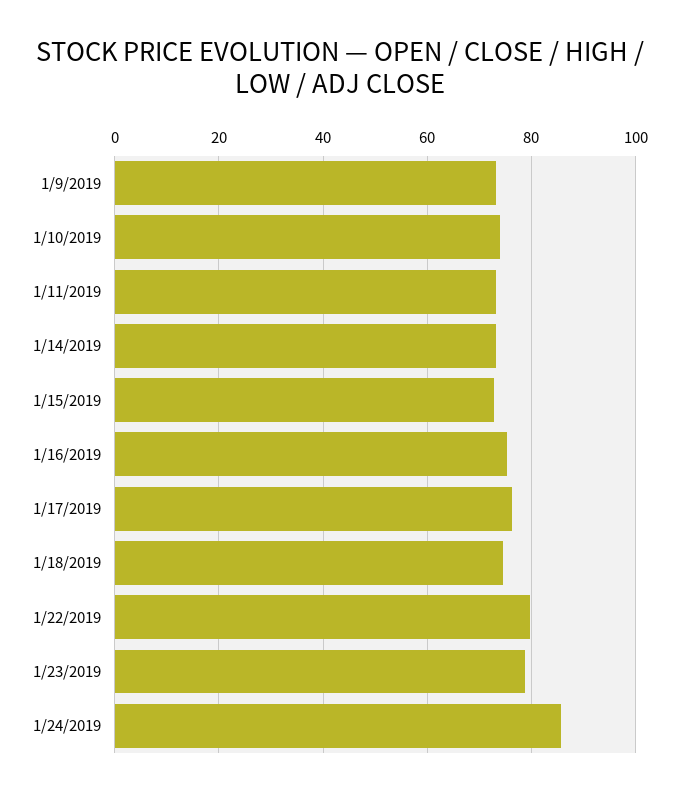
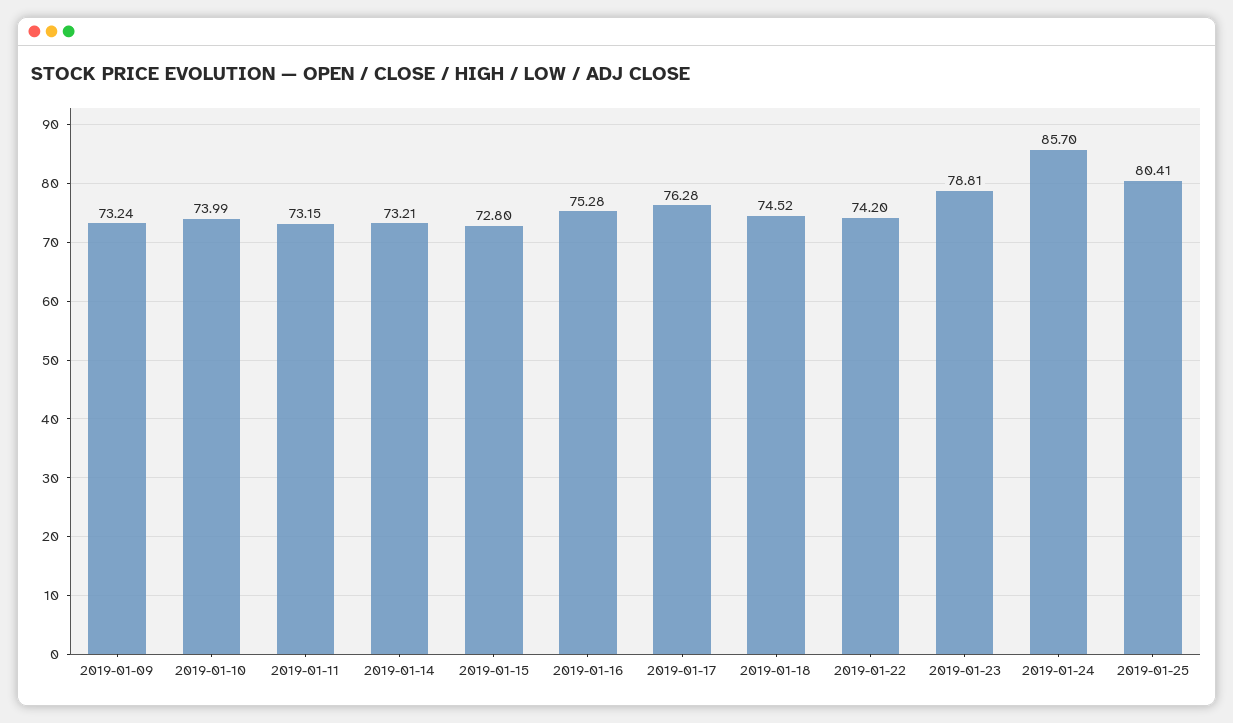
1/22/2019: 80 -> 74.2
2019-01-25: none -> 80.41

